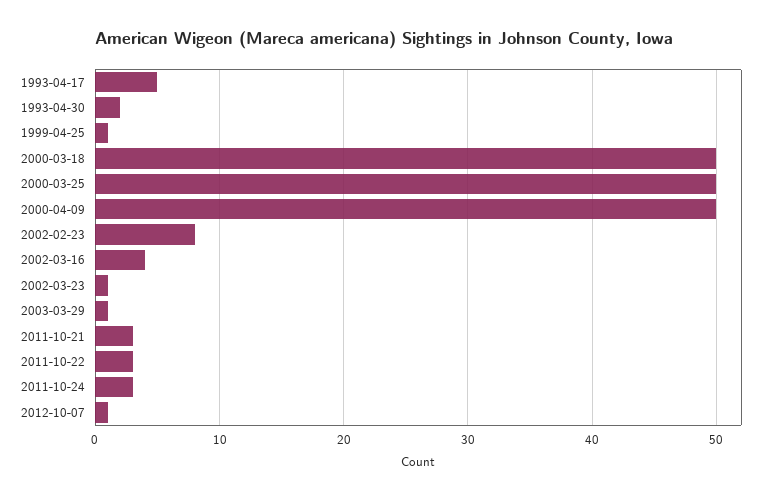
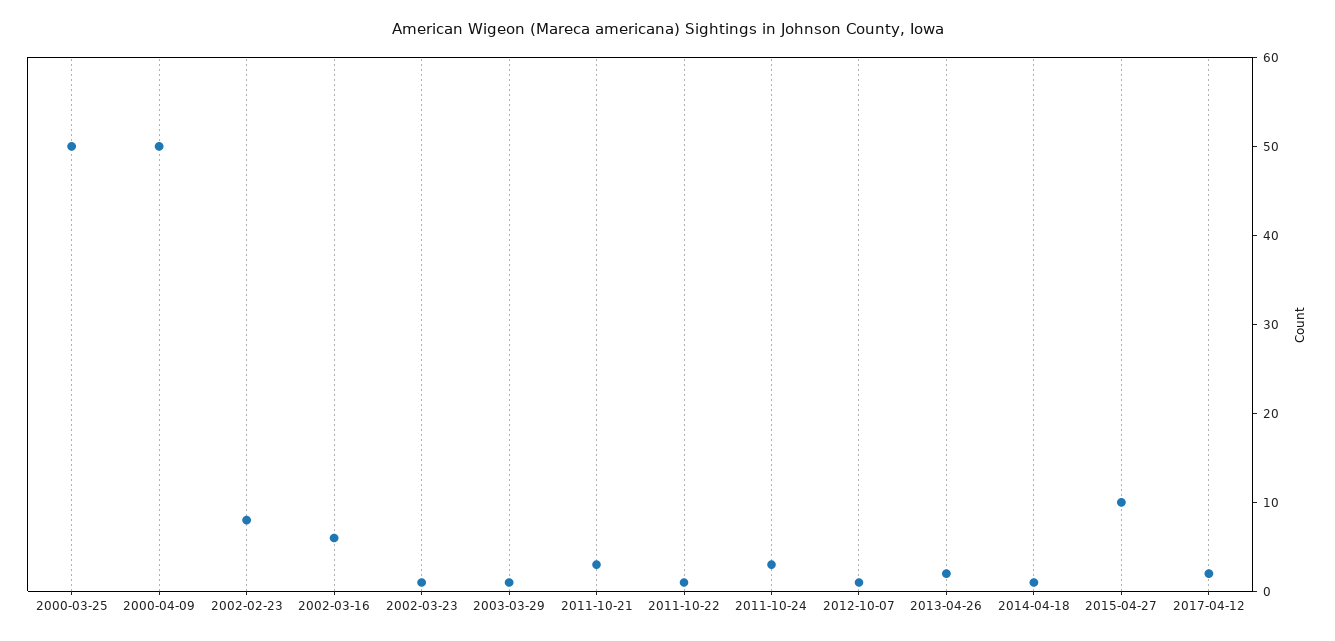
1993-04-17: 5 -> none
1993-04-30: 2 -> none
1999-04-25: 1 -> none
2000-03-18: 50 -> none
2002-03-16: 4 -> 6
2011-10-22: 3 -> 1
2013-04-26: none -> 2
2014-04-18: none -> 1
2015-04-27: none -> 10
2017-04-12: none -> 2

